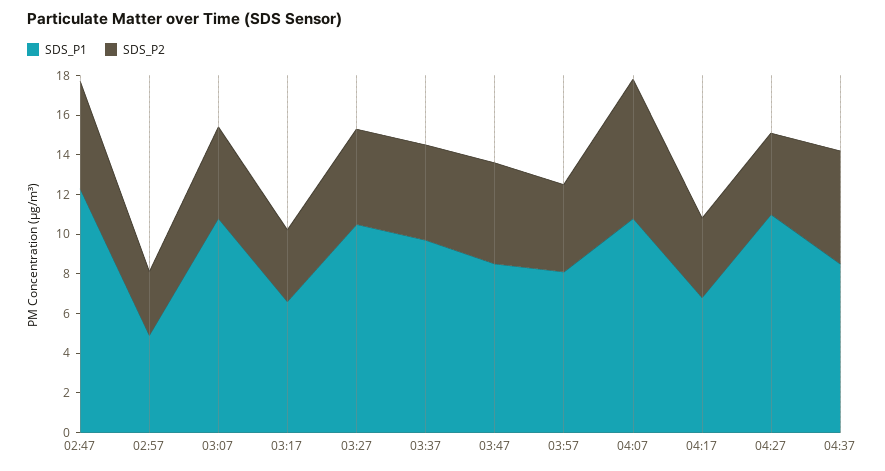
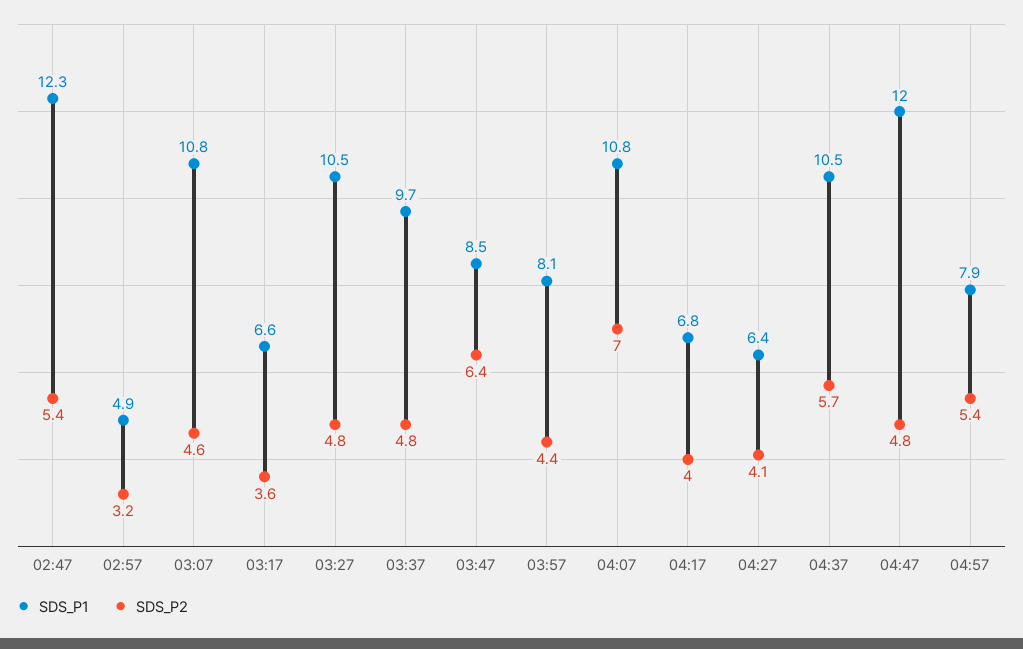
SDS_P2, 03:47: 5 -> 6.4
SDS_P1, 04:27: 11 -> 6.4
SDS_P1, 04:37: 8.5 -> 10.5
SDS_P1, 04:47: none -> 12
SDS_P2, 04:47: none -> 4.8
SDS_P1, 04:57: none -> 7.9
SDS_P2, 04:57: none -> 5.4

